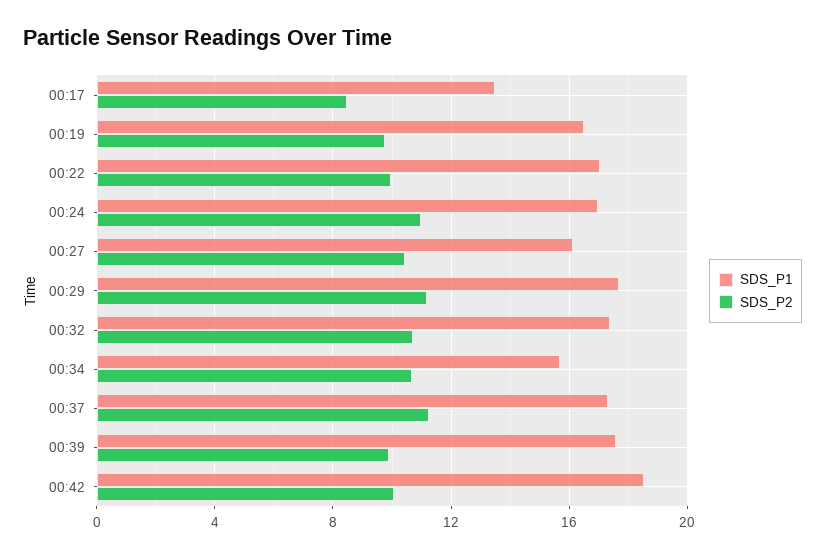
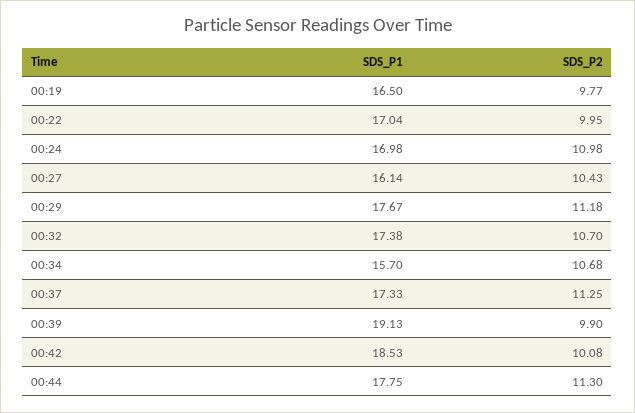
SDS_P1, 00:17: 13.5 -> none
SDS_P2, 00:17: 8.5 -> none
SDS_P1, 00:39: 17.5 -> 19.13
SDS_P1, 00:44: none -> 17.75
SDS_P2, 00:44: none -> 11.3

